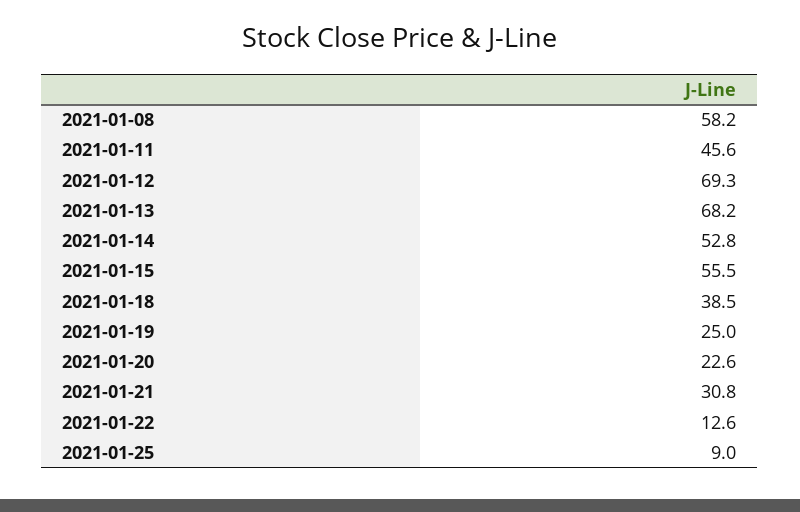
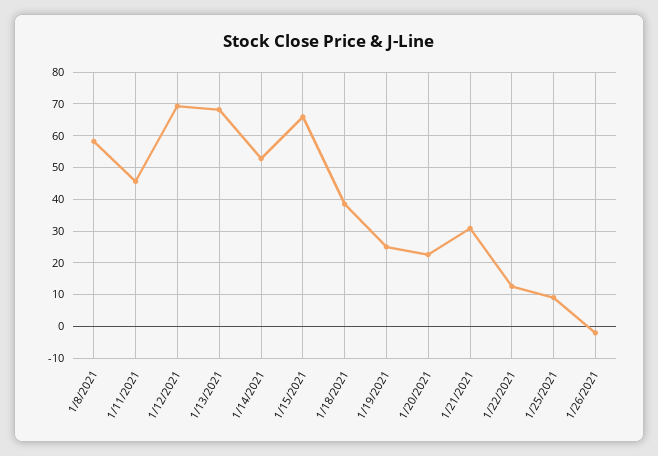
2021-01-15: 55.5 -> 66
1/26/2021: none -> -2

